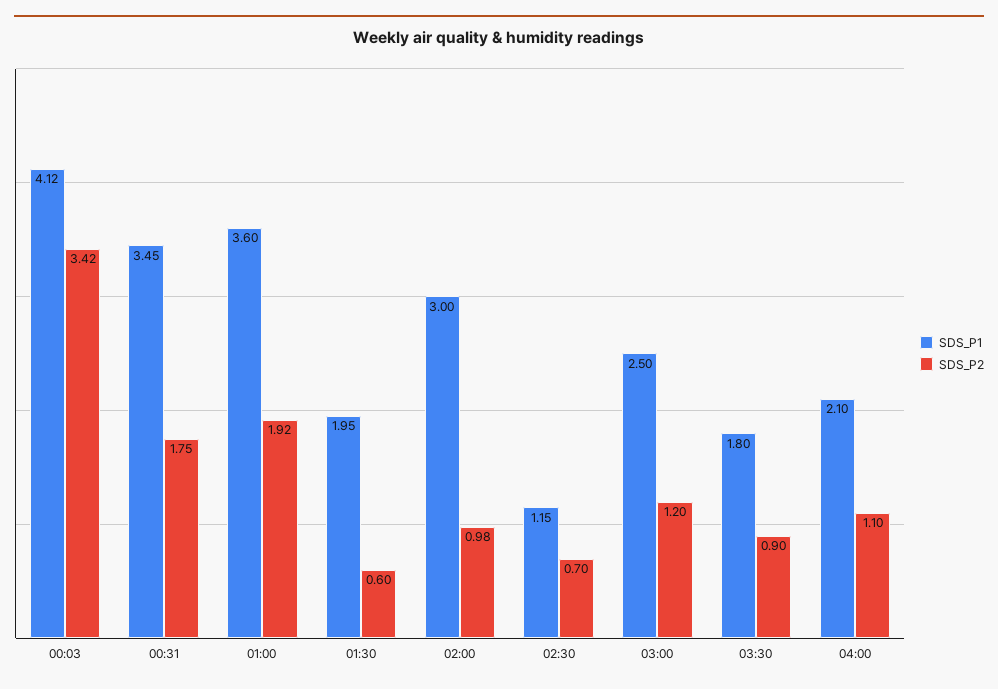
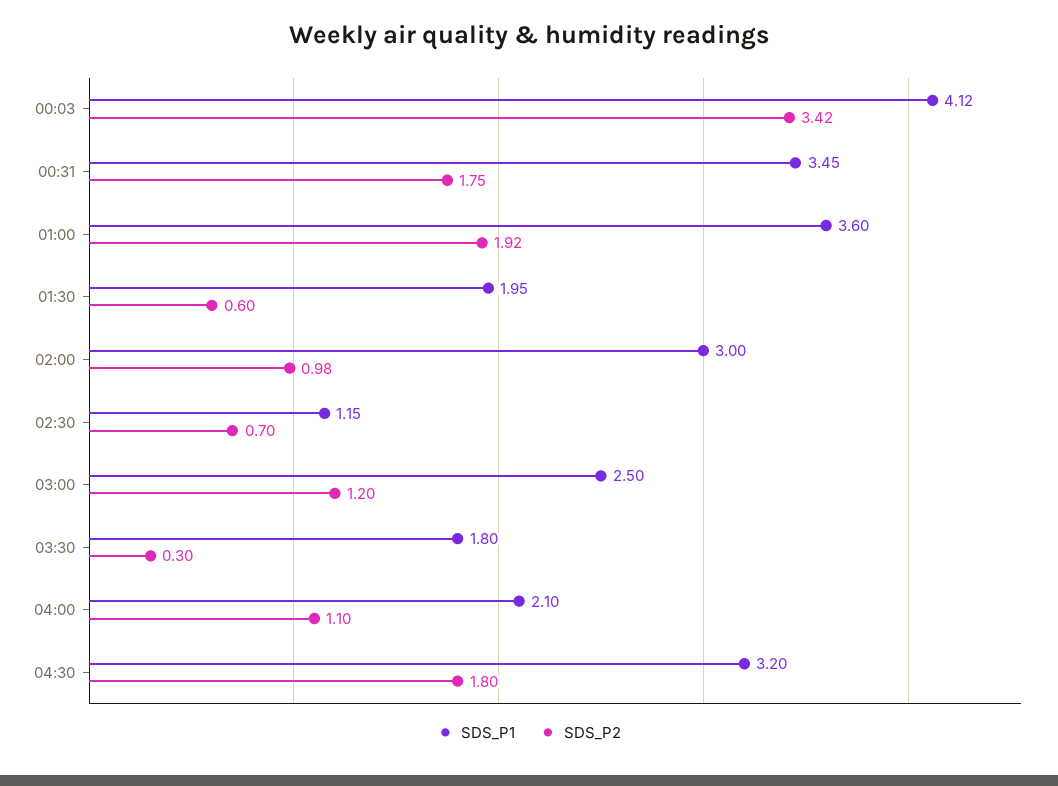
SDS_P2, 03:30: 0.9 -> 0.3
SDS_P1, 04:30: none -> 3.2
SDS_P2, 04:30: none -> 1.8

